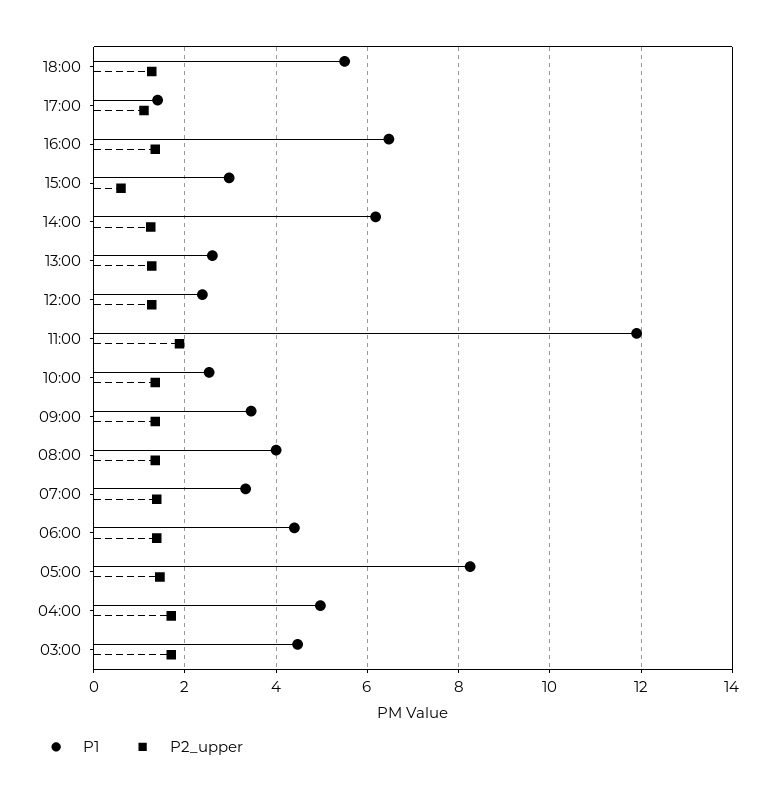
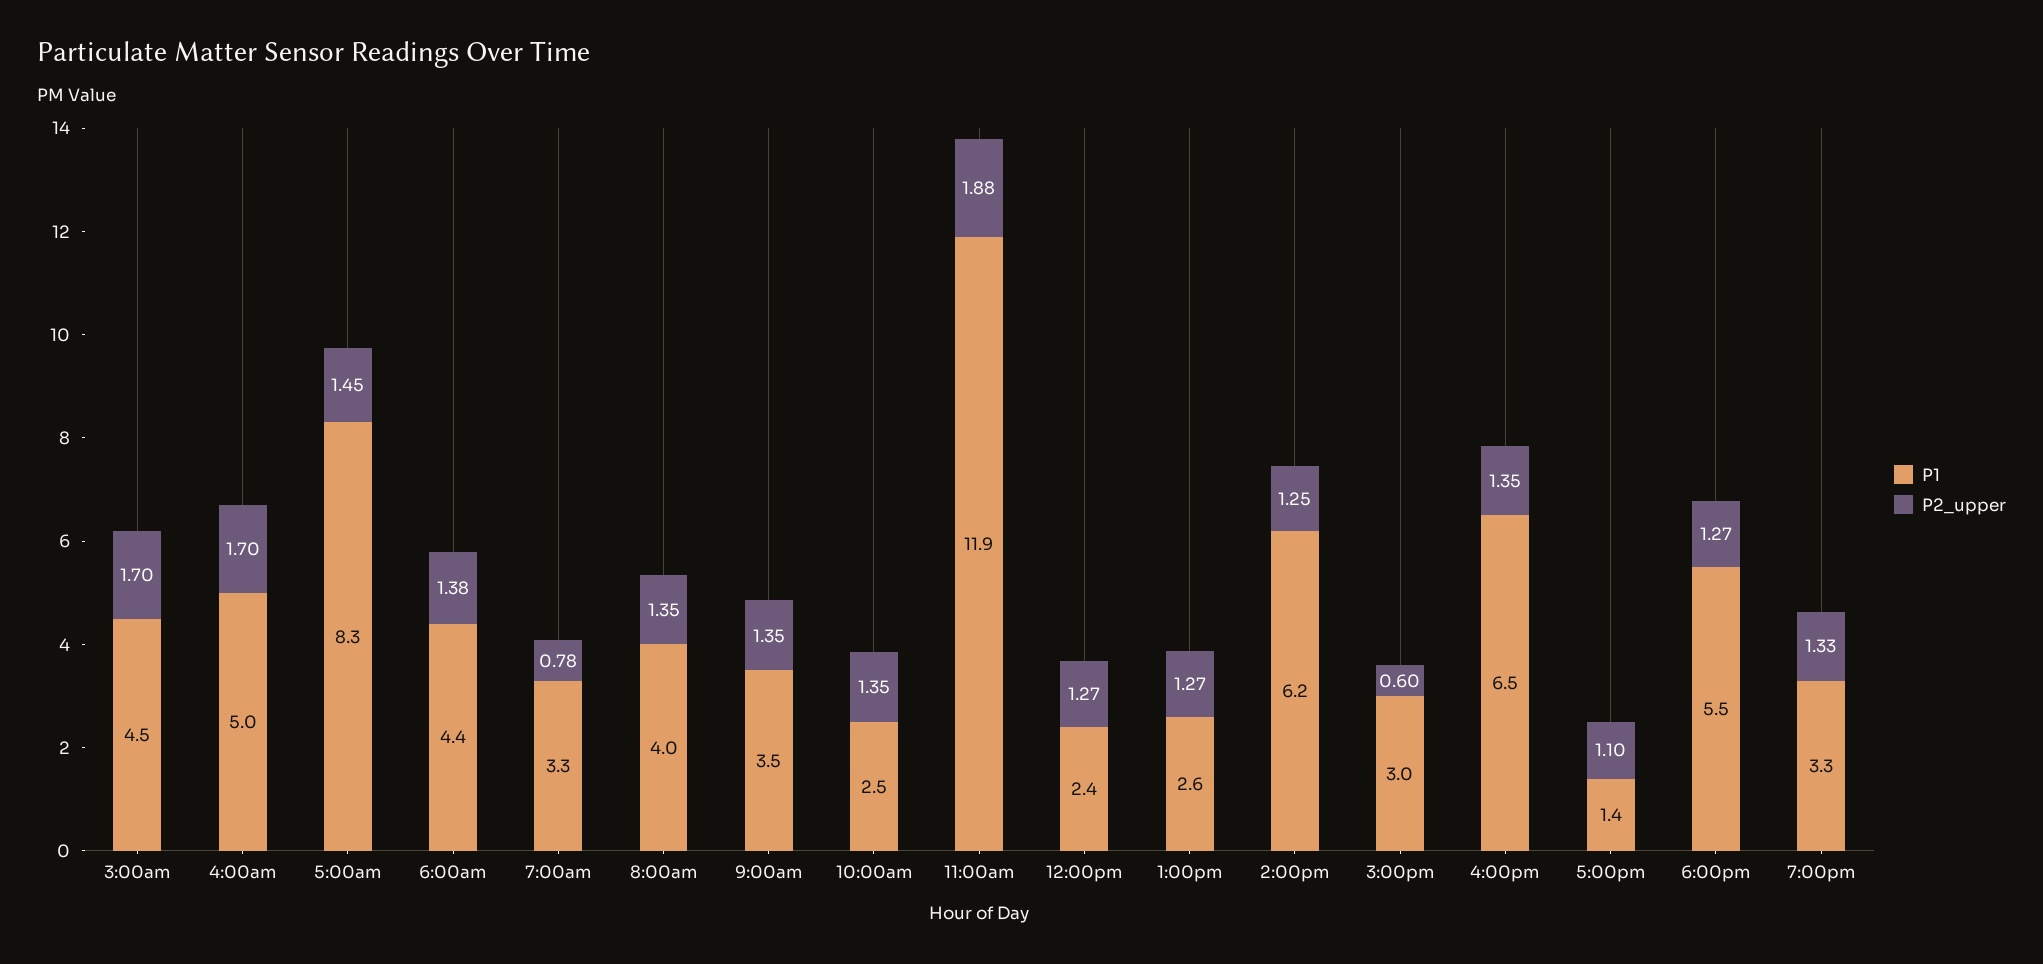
P2_upper, 07:00: 1.4 -> 0.78
P1, 7:00pm: none -> 3.3
P2_upper, 7:00pm: none -> 1.33

